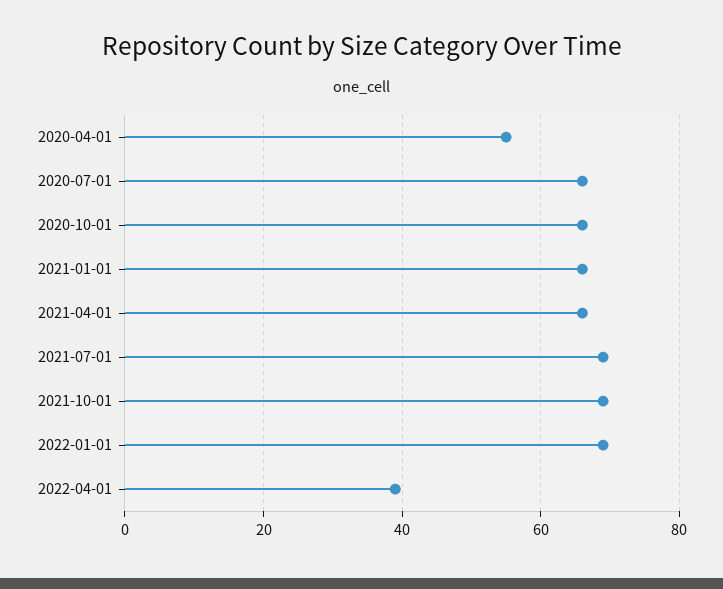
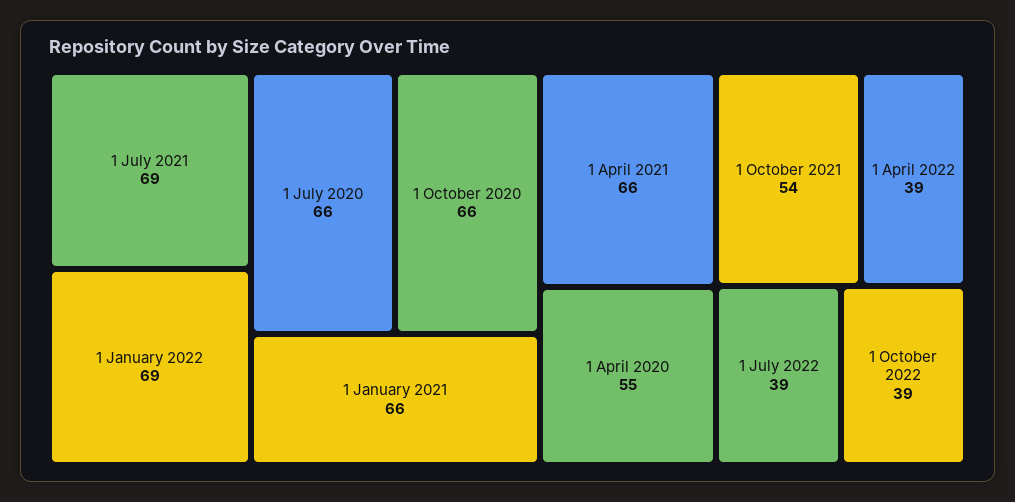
2021-10-01: 70 -> 54
1 July 2022: none -> 39
1 October 2022: none -> 39

